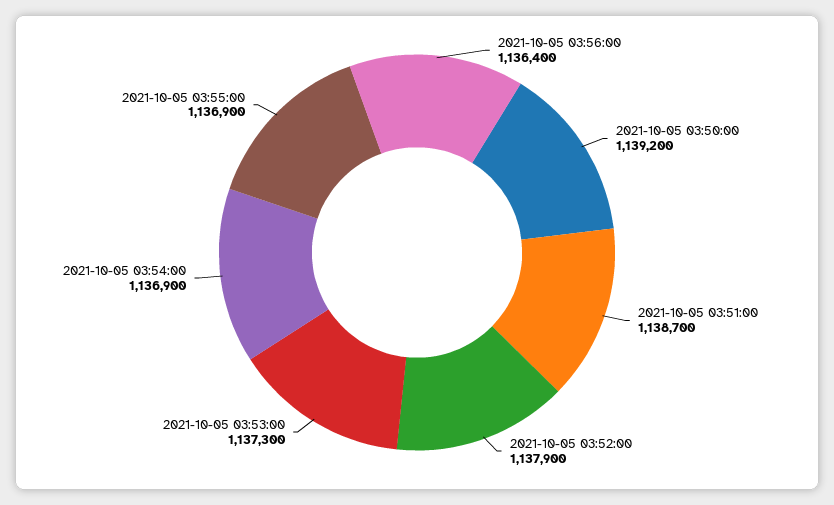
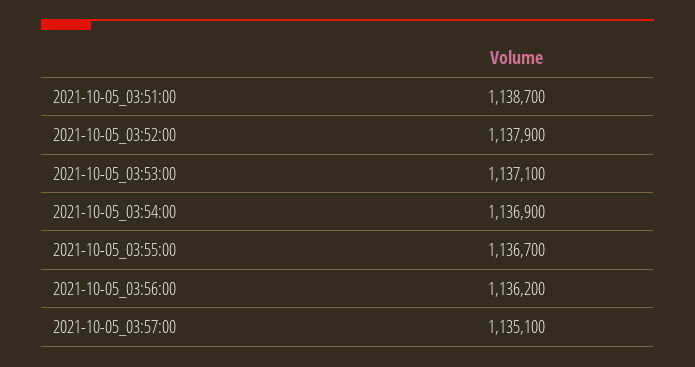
2021-10-05 03:56:00: 1136400 -> 1136200
2021-10-05 03:50:00: 1139200 -> none
2021-10-05 03:53:00: 1137300 -> 1137100
2021-10-05 03:55:00: 1136900 -> 1136700
2021-10-05_03:57:00: none -> 1135100

